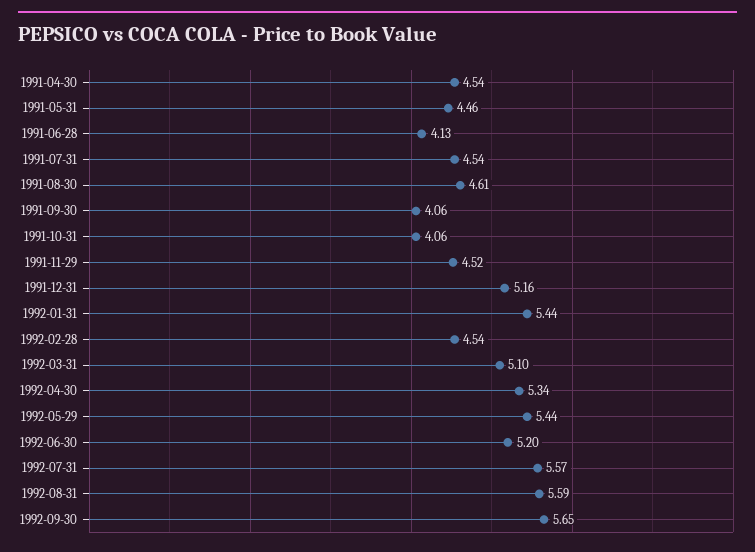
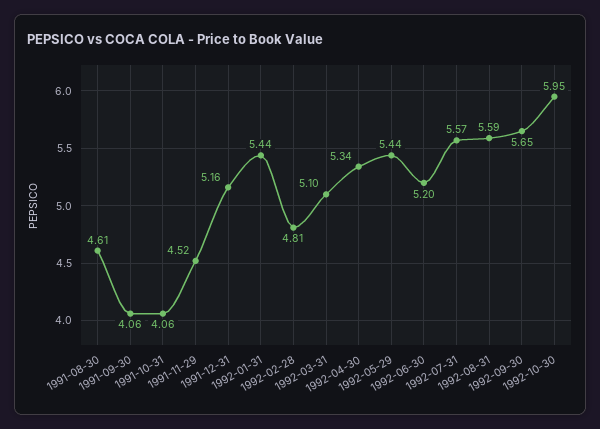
1991-04-30: 4.54 -> none
1991-05-31: 4.46 -> none
1991-06-28: 4.13 -> none
1991-07-31: 4.54 -> none
1992-02-28: 4.54 -> 4.81
1992-10-30: none -> 5.95

